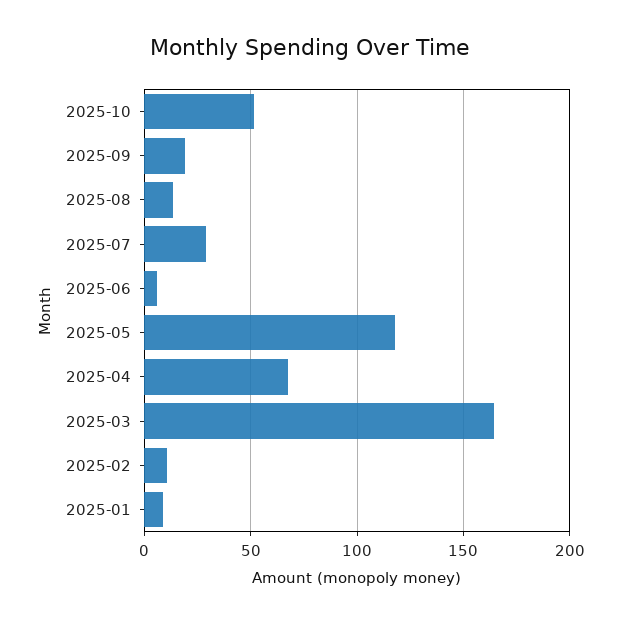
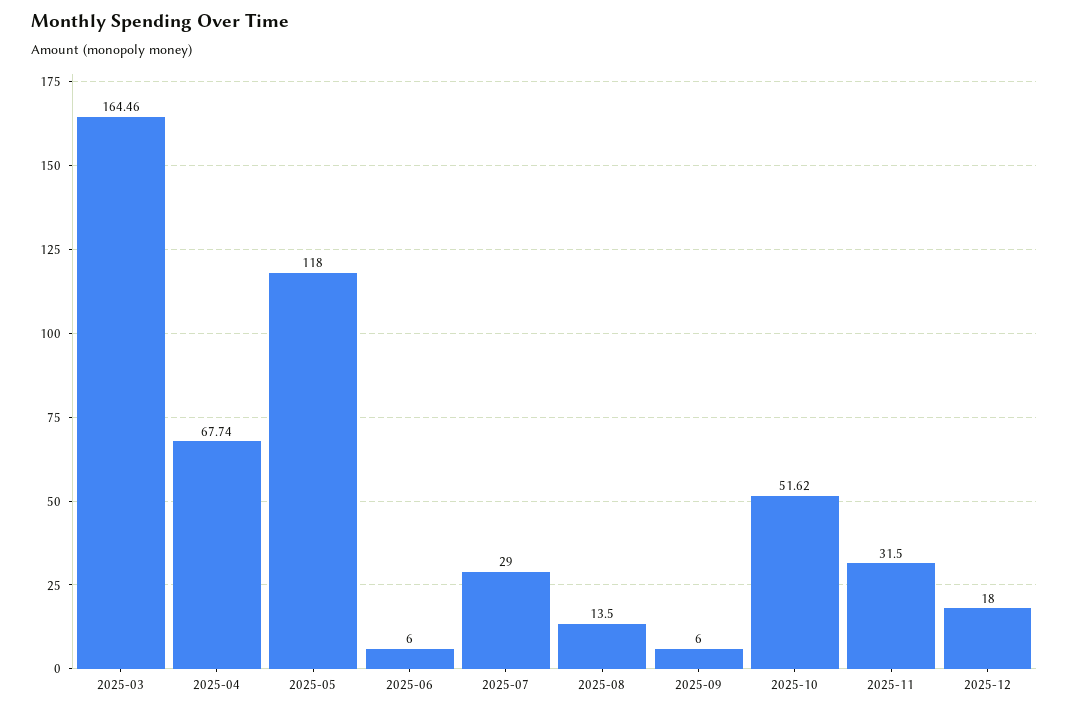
2025-09: 20 -> 6
2025-02: 10 -> none
2025-01: 10 -> none
2025-11: none -> 31.5
2025-12: none -> 18

